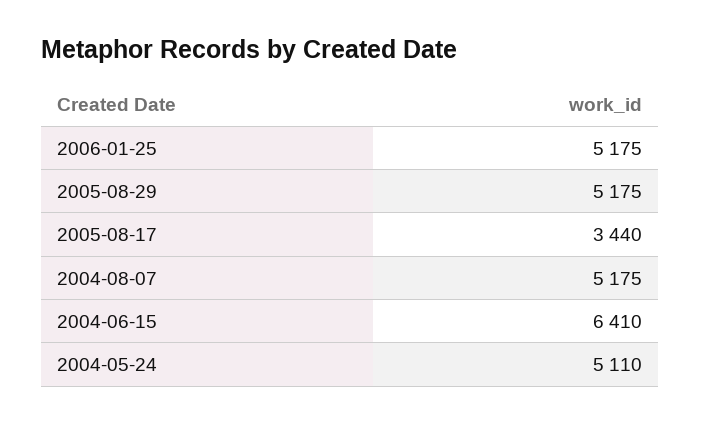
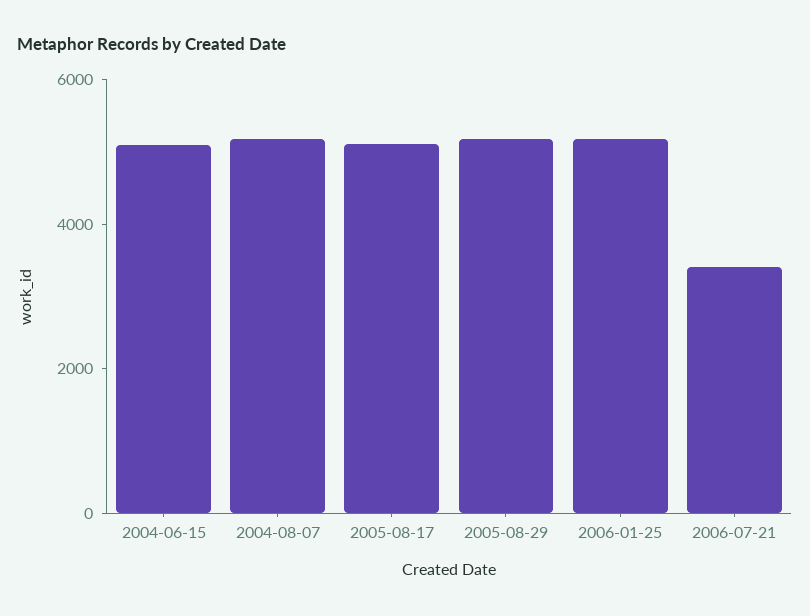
2005-08-17: 3440 -> 5000
2004-06-15: 6410 -> 5000
2004-05-24: 5110 -> none
2006-07-21: none -> 3500

